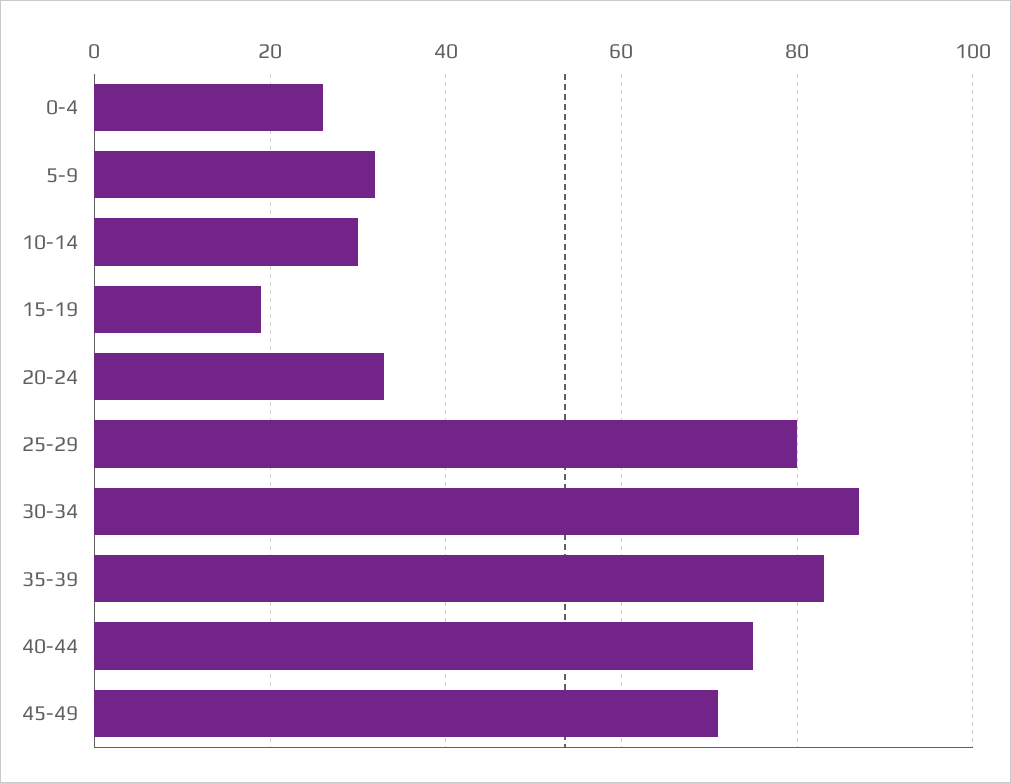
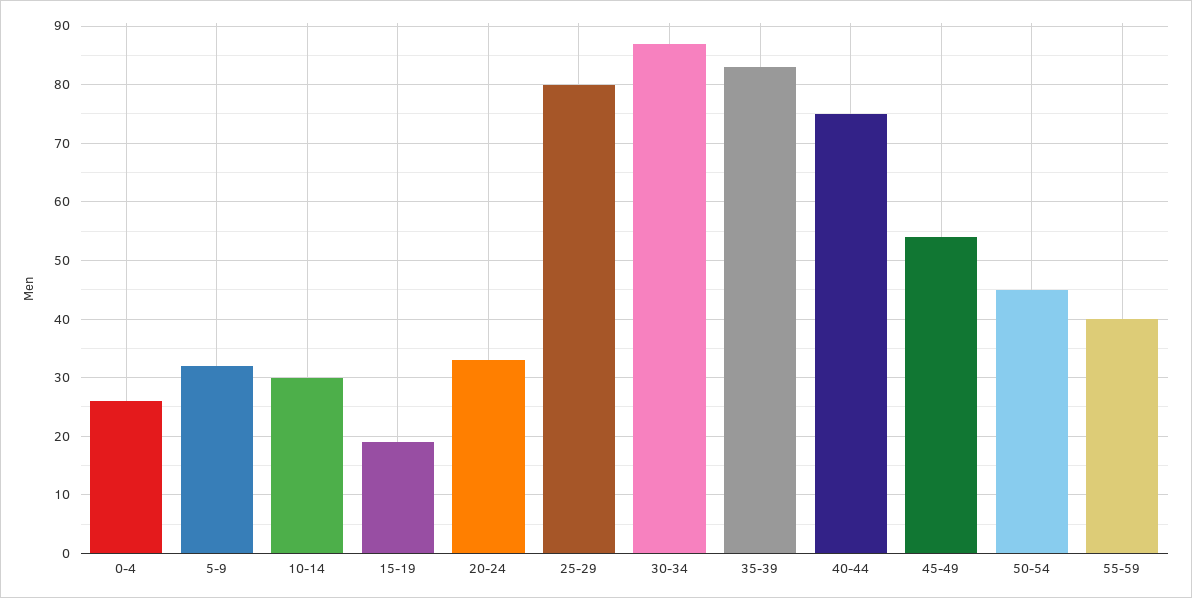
45-49: 70 -> 55
50-54: none -> 45
55-59: none -> 40

